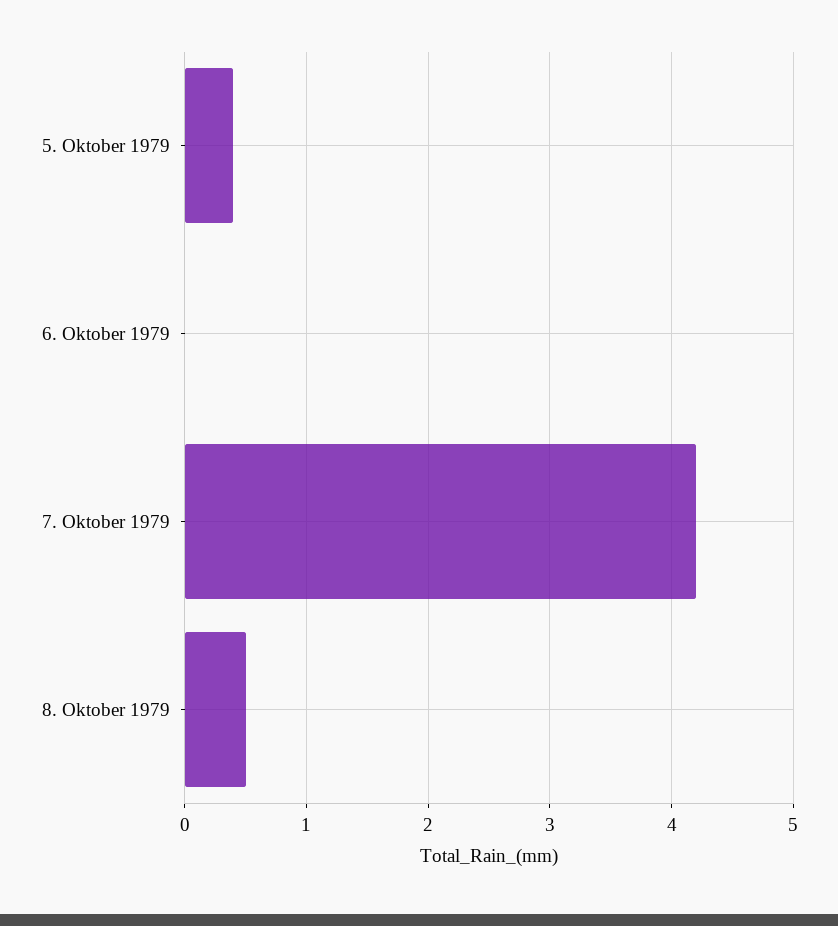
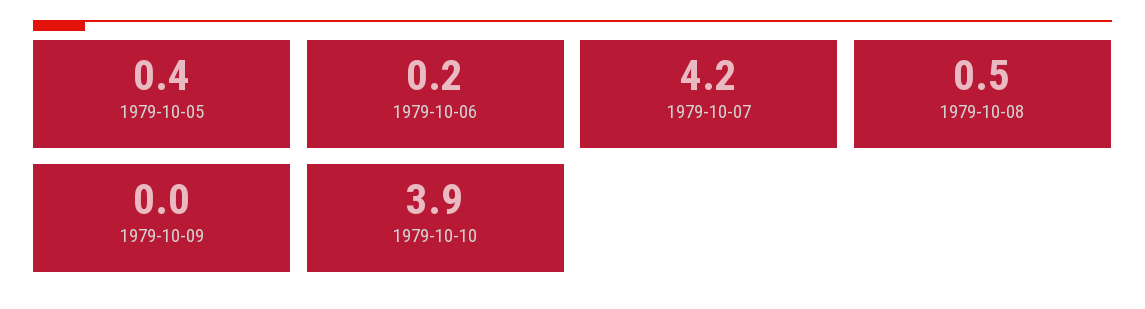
6. Oktober 1979: 0 -> 0.2
1979-10-09: none -> 0
1979-10-10: none -> 3.9

